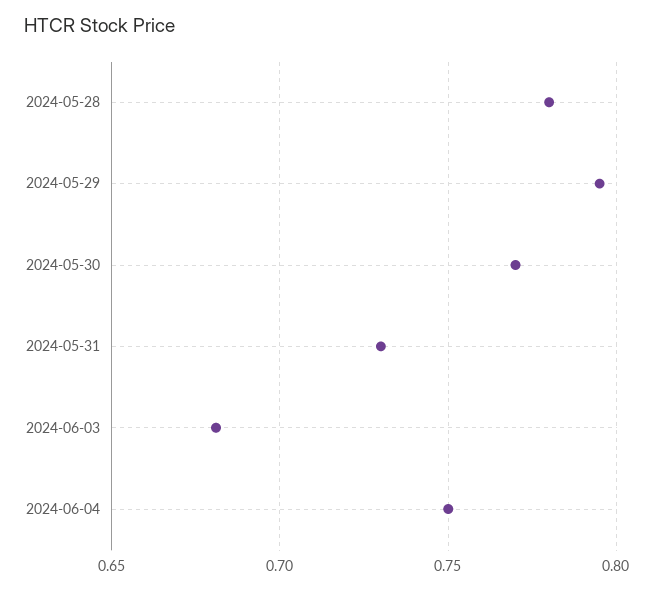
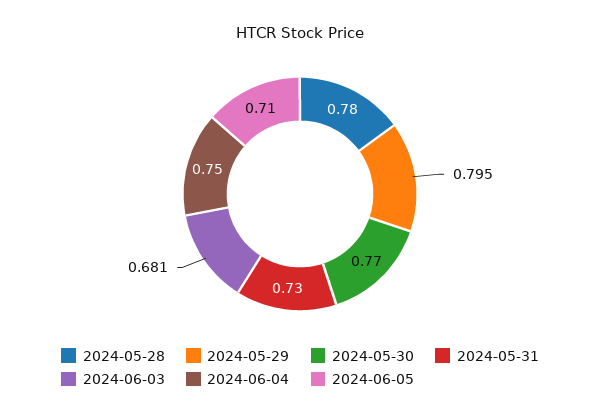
2024-06-05: none -> 0.71

